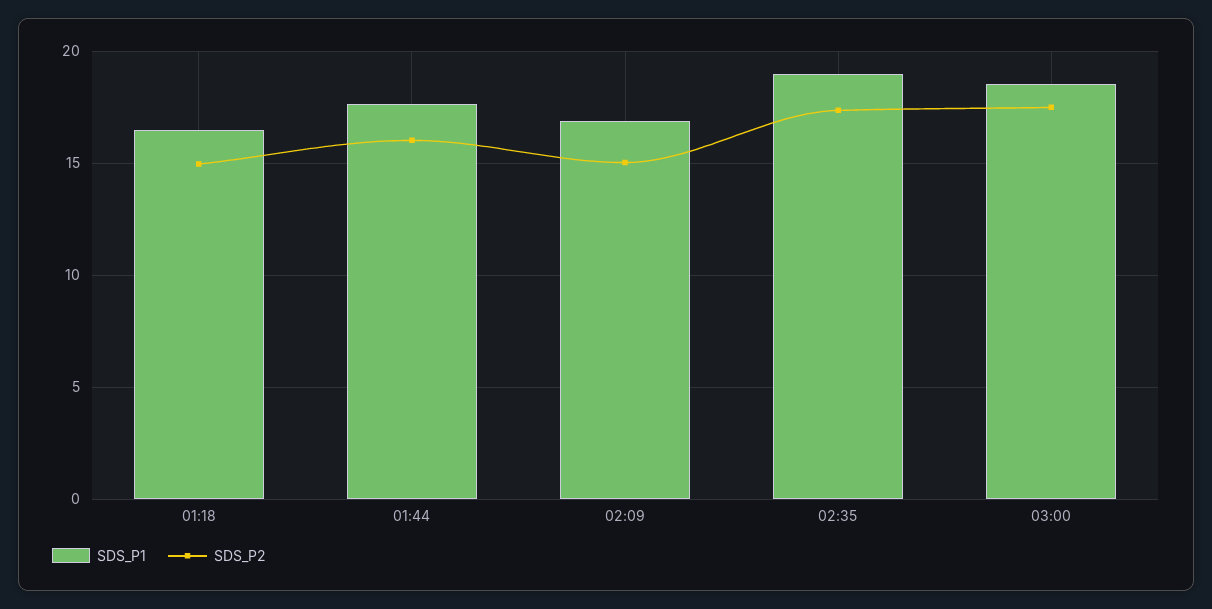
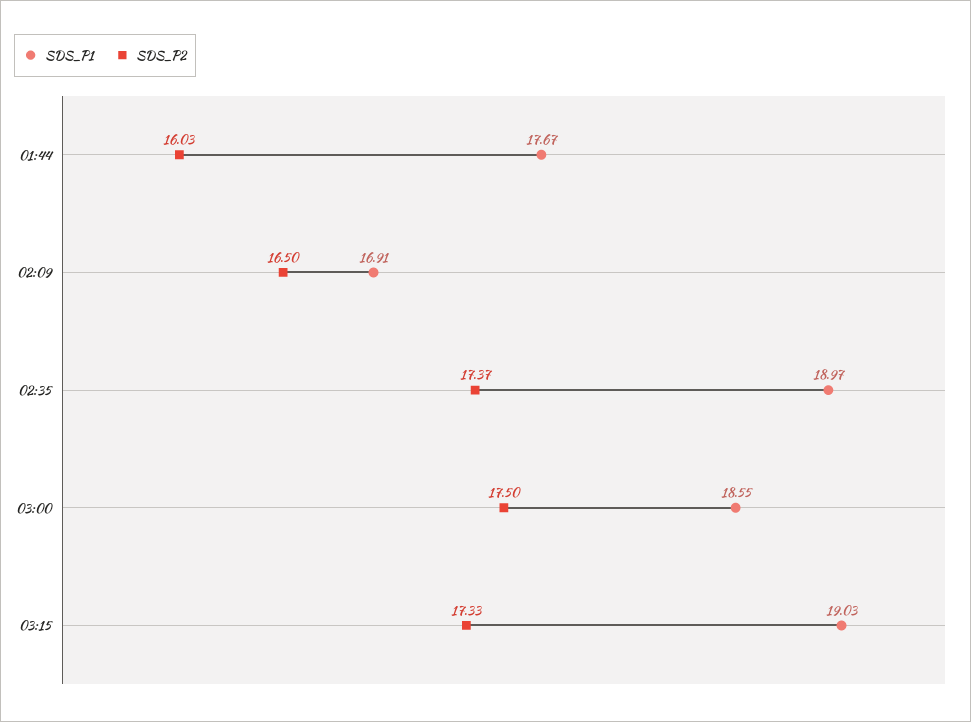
SDS_P1, 01:18: 16.5 -> none
SDS_P2, 01:18: 15 -> none
SDS_P2, 02:09: 15 -> 16.5
SDS_P1, 03:15: none -> 19.03
SDS_P2, 03:15: none -> 17.33

